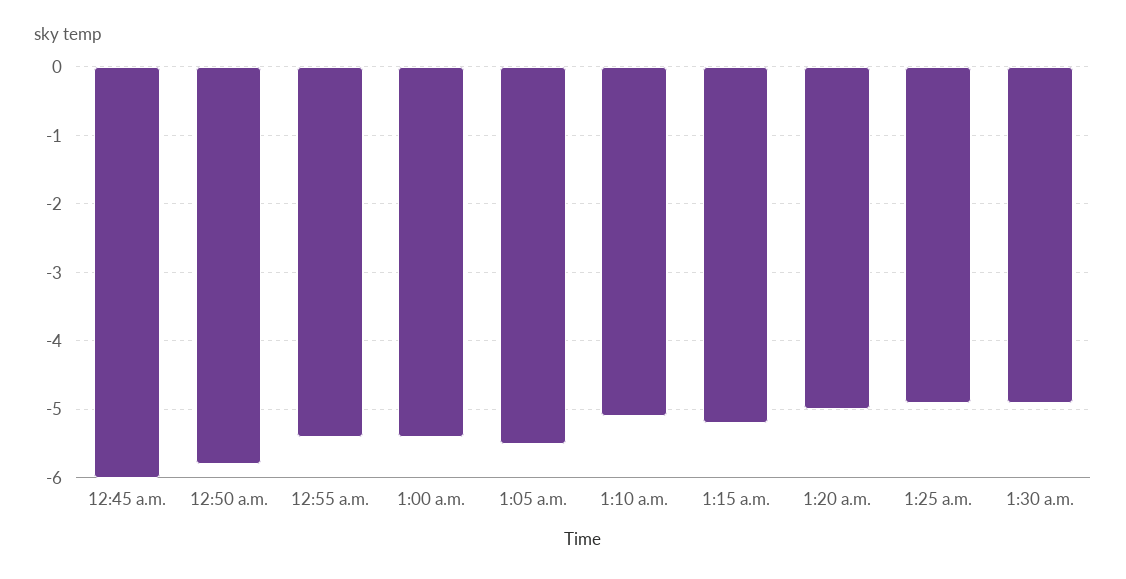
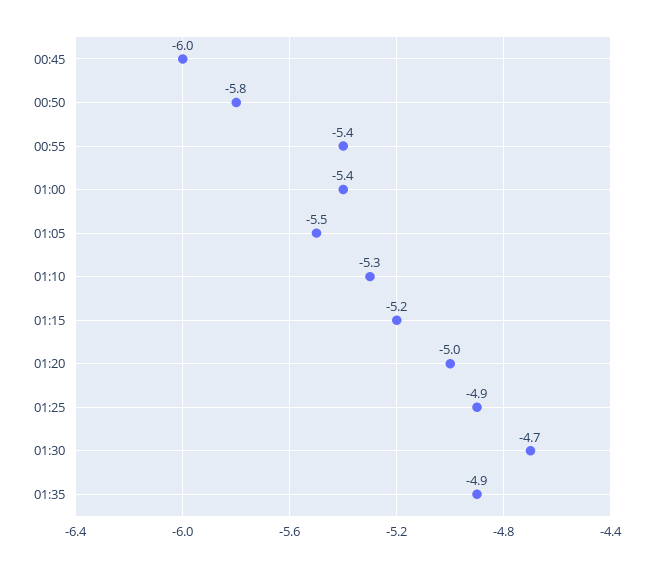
1:10 a.m.: -5.1 -> -5.3
1:30 a.m.: -4.9 -> -4.7
01:35: none -> -4.9

